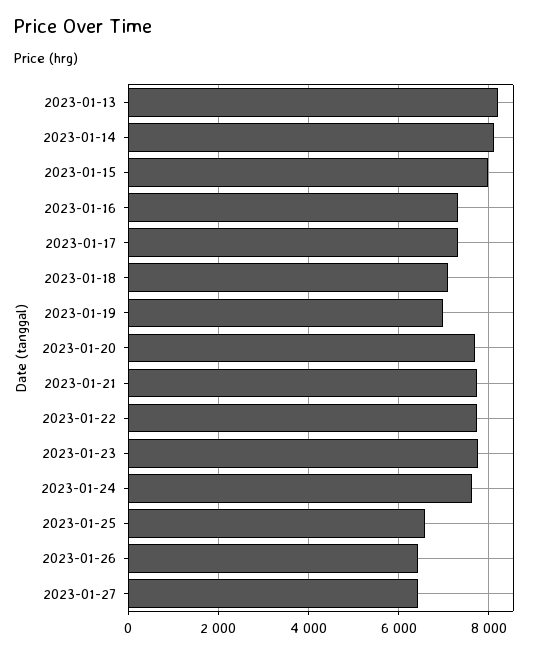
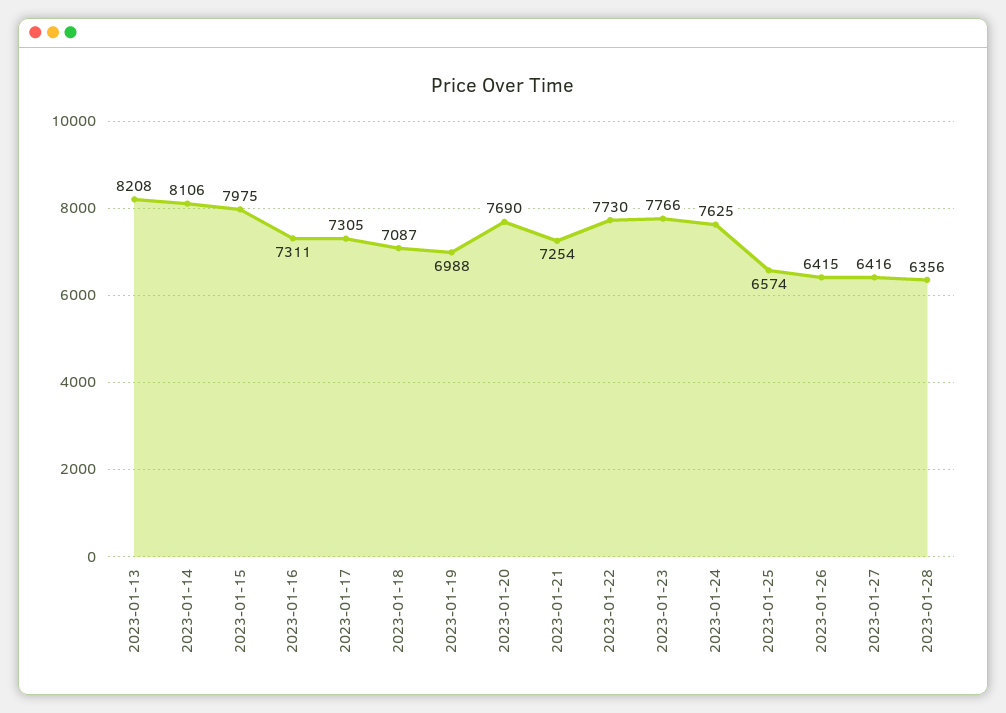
2023-01-21: 7800 -> 7254
2023-01-28: none -> 6356

